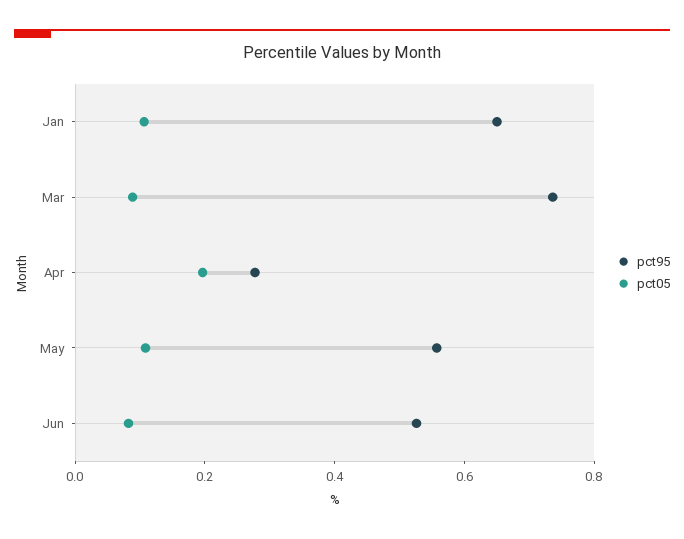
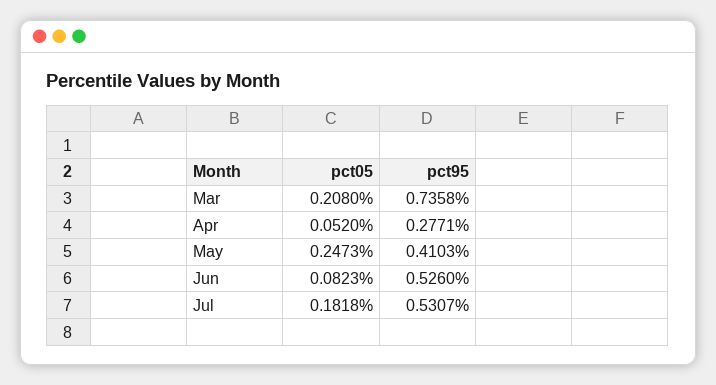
pct95, Jan: 0.65 -> none
pct05, Jan: 0.1 -> none
pct05, Mar: 0.1 -> 0.208
pct05, Apr: 0.2 -> 0.052
pct95, May: 0.55 -> 0.4103
pct05, May: 0.1 -> 0.2473
pct05, Jul: none -> 0.1818
pct95, Jul: none -> 0.5307

